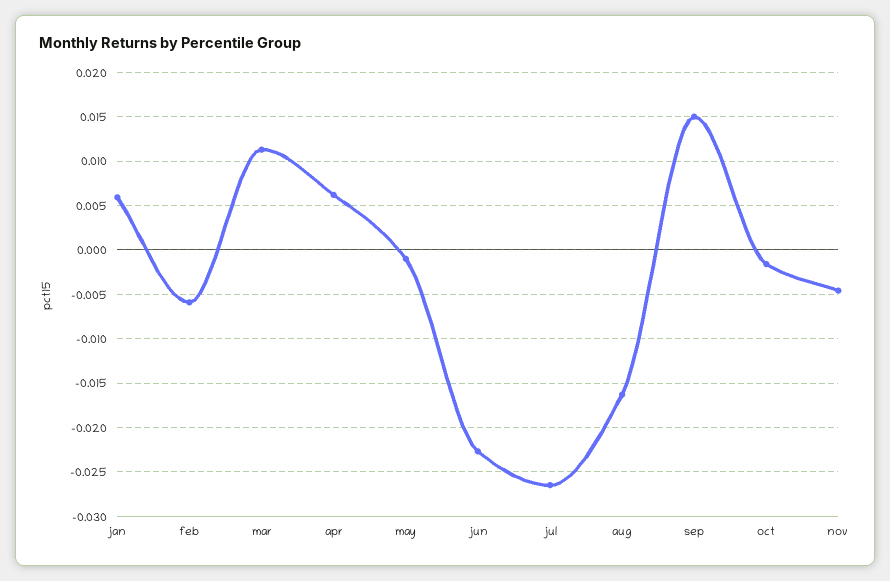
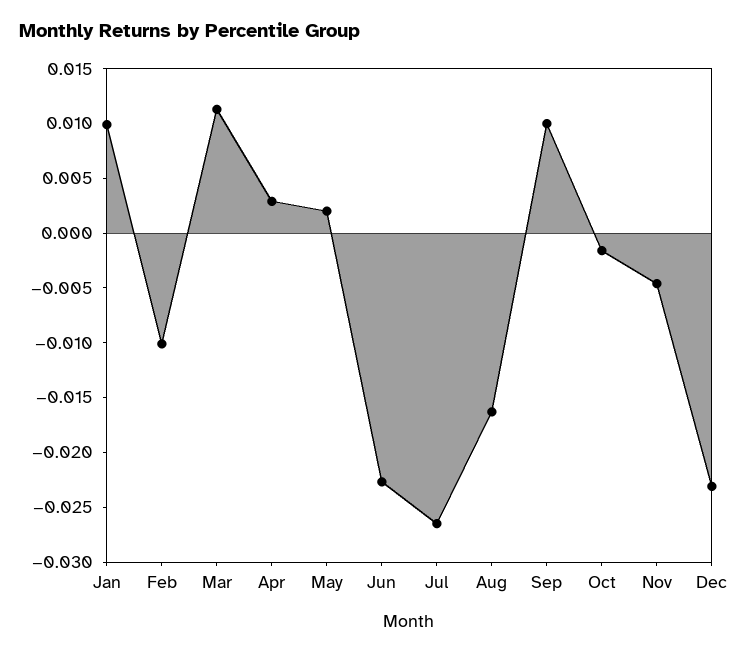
jan: 0.006 -> 0.01
feb: -0.006 -> -0.01
apr: 0.006 -> 0.003
may: -0.001 -> 0.002
sep: 0.015 -> 0.01
Dec: none -> -0.023

